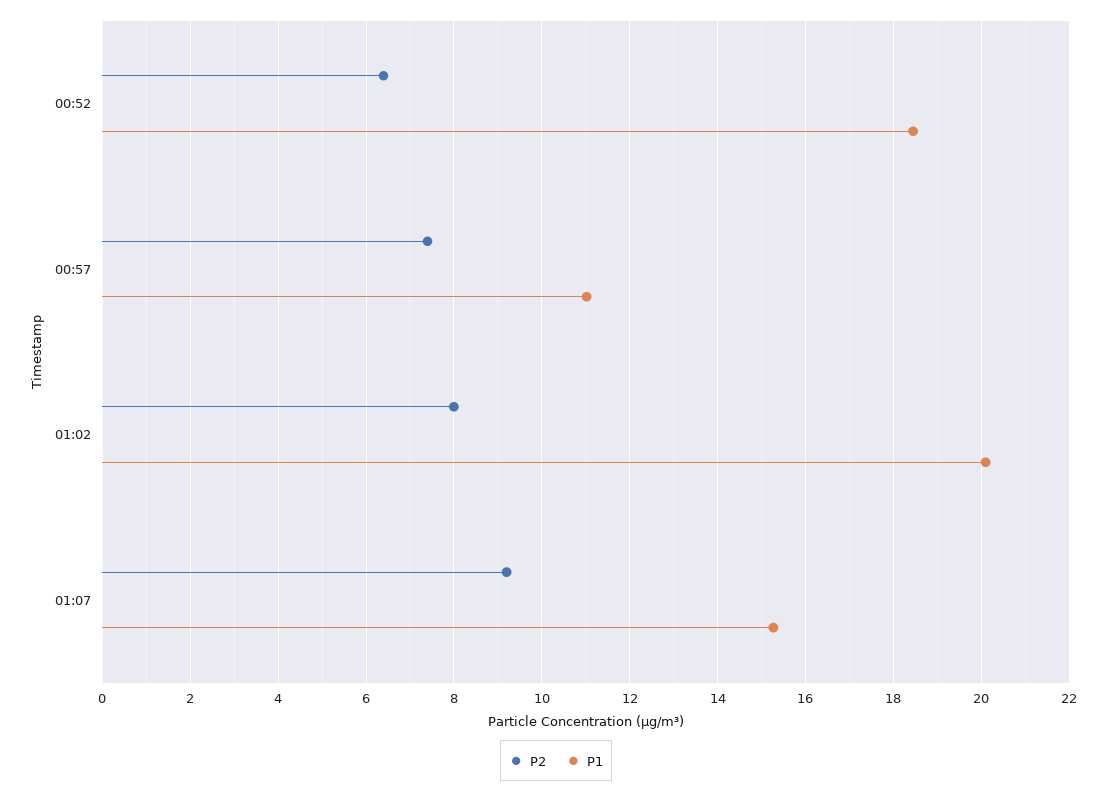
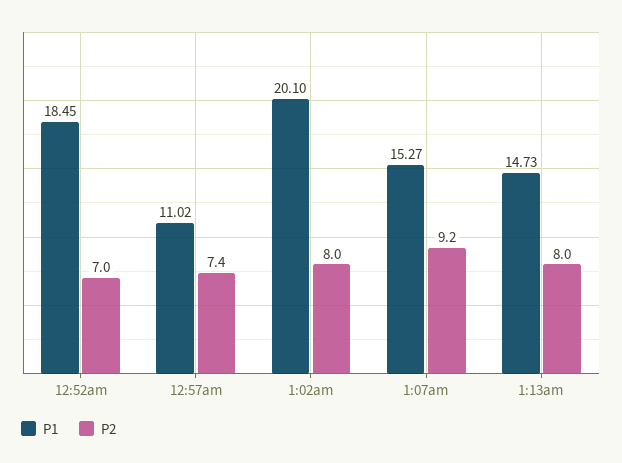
P2, 00:52: 6.4 -> 7
P1, 1:13am: none -> 14.73
P2, 1:13am: none -> 8

